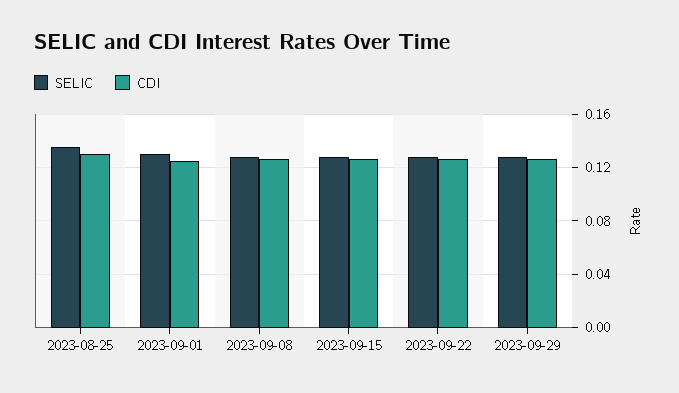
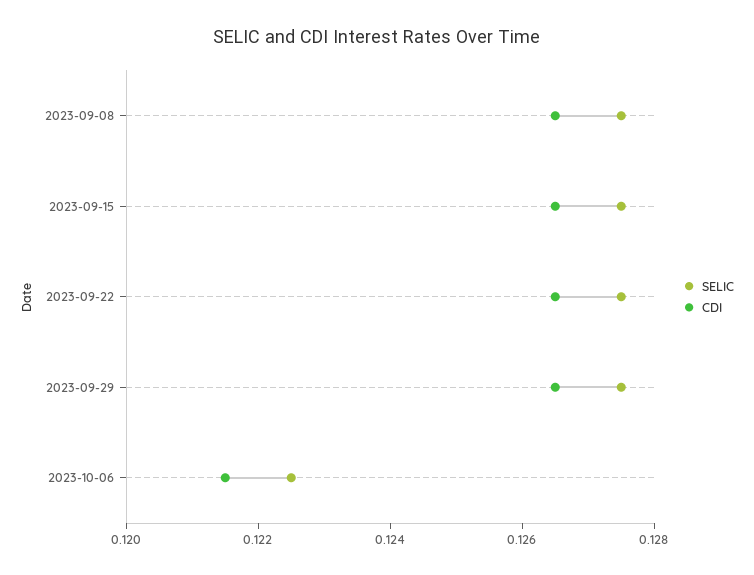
SELIC, 2023-08-25: 0.135 -> none
CDI, 2023-08-25: 0.13 -> none
SELIC, 2023-09-01: 0.13 -> none
CDI, 2023-09-01: 0.125 -> none
SELIC, 2023-10-06: none -> 0.1225
CDI, 2023-10-06: none -> 0.1215

